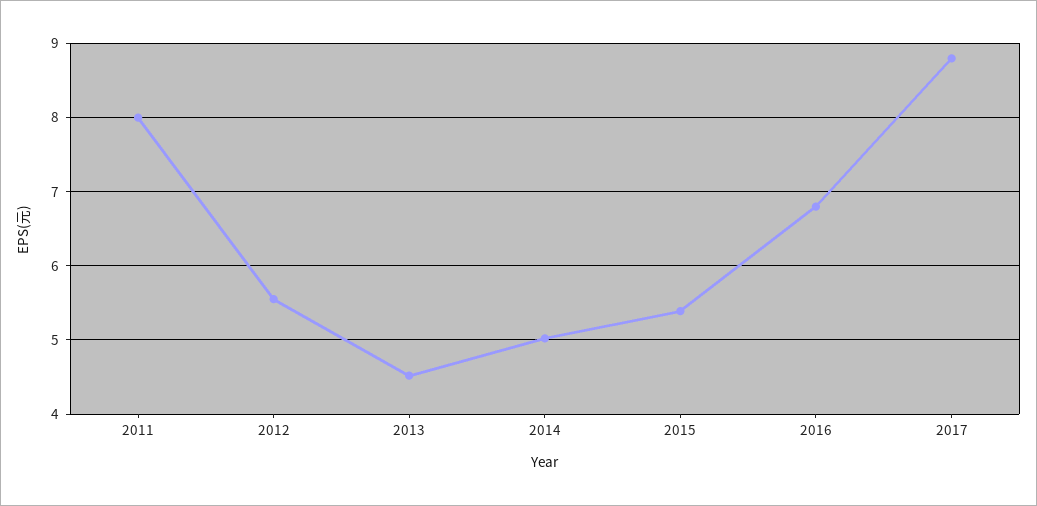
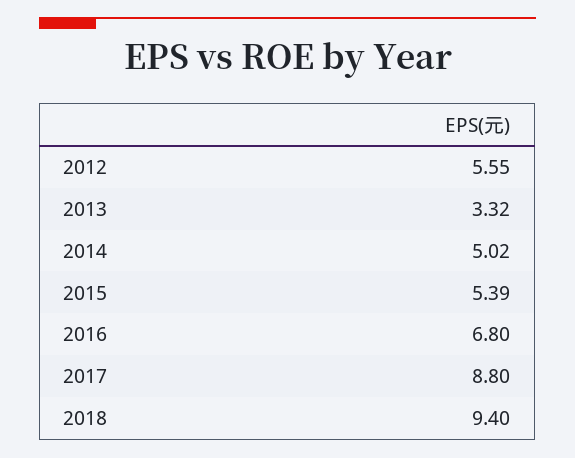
2011: 8 -> none
2013: 4.5 -> 3.32
2018: none -> 9.4

